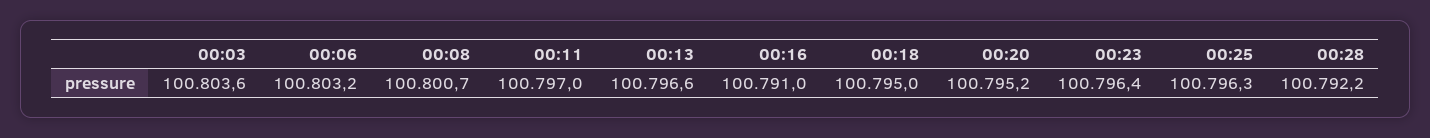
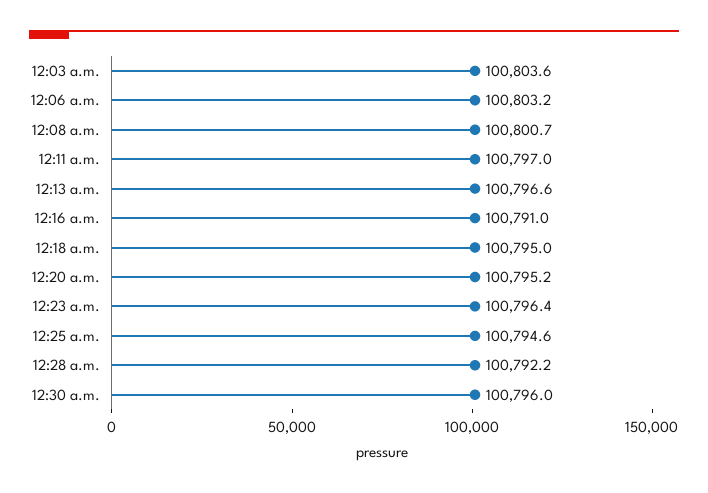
00:25: 100796.3 -> 100794.6
12:30 a.m.: none -> 100796

